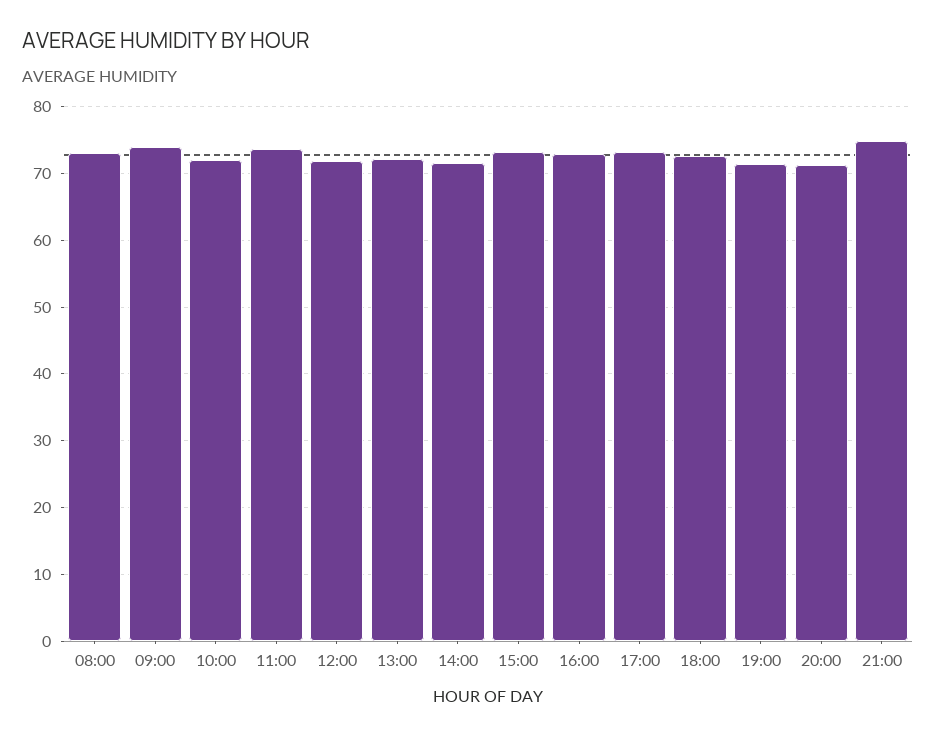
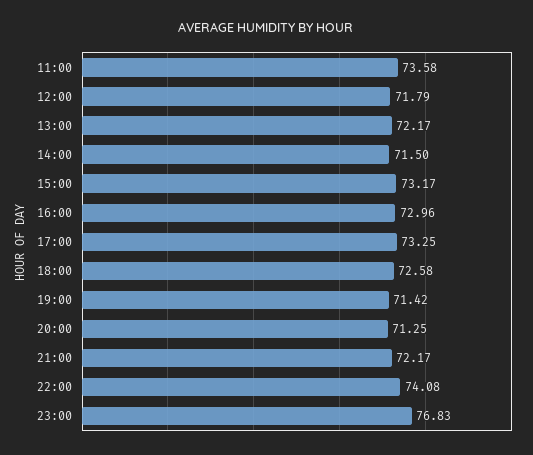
08:00: 73 -> none
09:00: 74 -> none
10:00: 72 -> none
21:00: 75 -> 72.17
22:00: none -> 74.08
23:00: none -> 76.83

